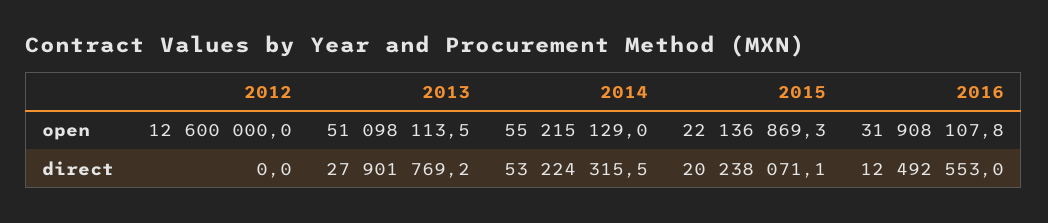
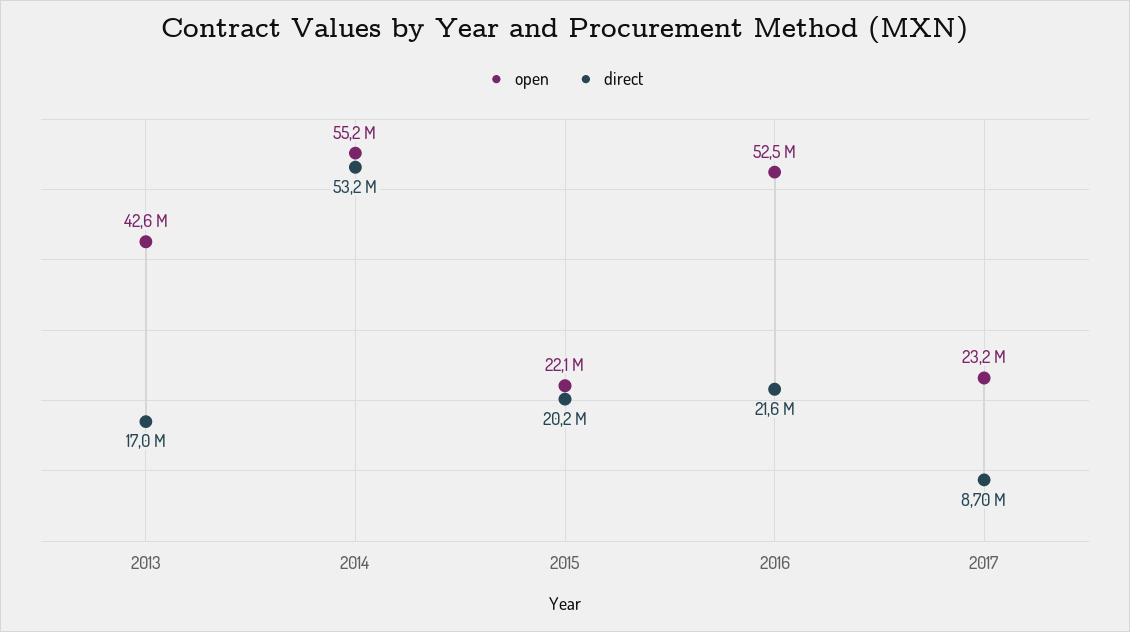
open, 2012: 12600000 -> none
open, 2013: 51098113.5 -> 42600000
open, 2016: 31908107.8 -> 52500000
direct, 2012: 0 -> none
direct, 2013: 27901769.2 -> 17000000
direct, 2016: 12492553 -> 21600000
open, 2017: none -> 23200000
direct, 2017: none -> 8700000

